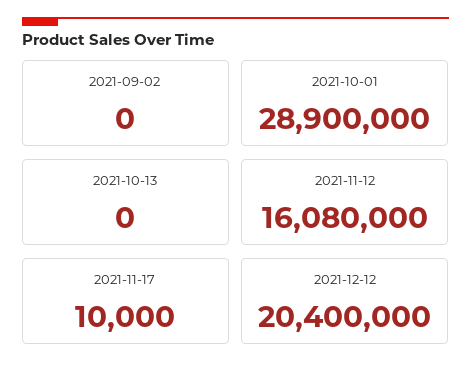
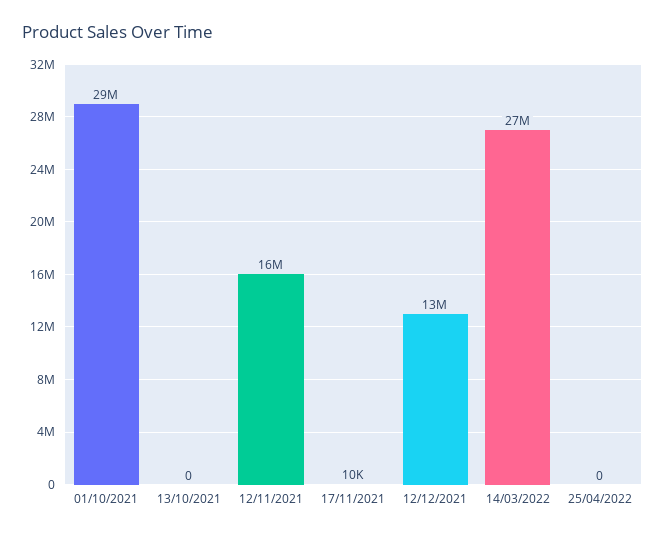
2021-09-02: 0 -> none
2021-12-12: 20400000 -> 13000000
14/03/2022: none -> 27000000
25/04/2022: none -> 0

